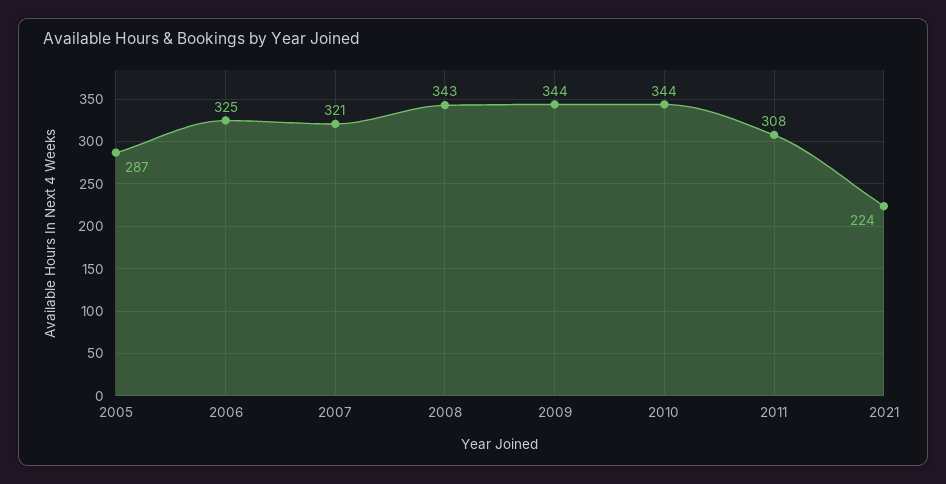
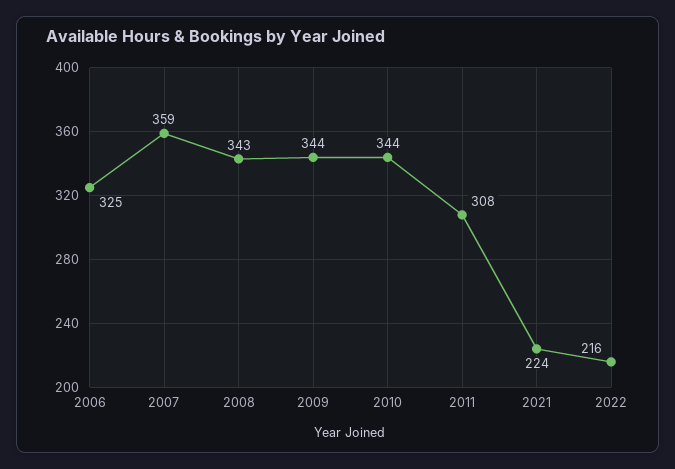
2005: 287 -> none
2007: 321 -> 359
2022: none -> 216

